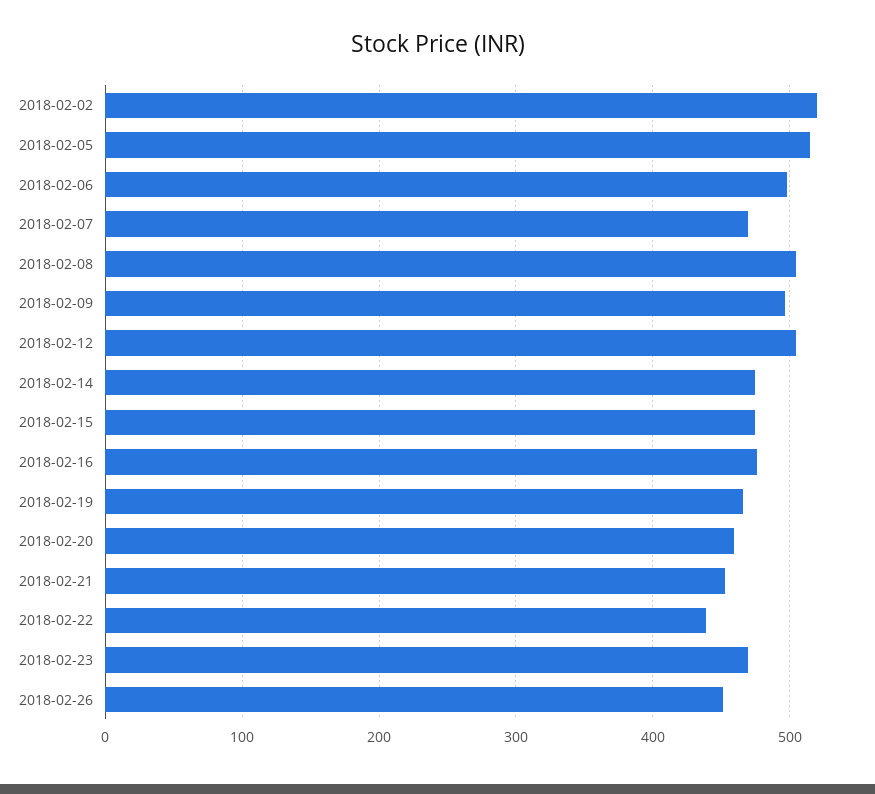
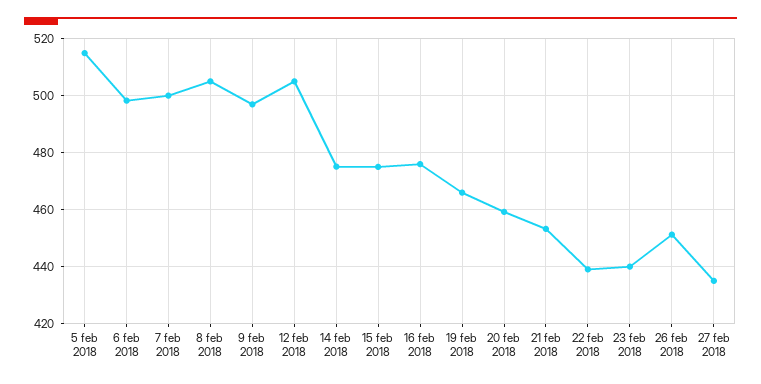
2018-02-02: 520 -> none
2018-02-07: 470 -> 500
2018-02-23: 470 -> 440
27 feb 2018: none -> 435

